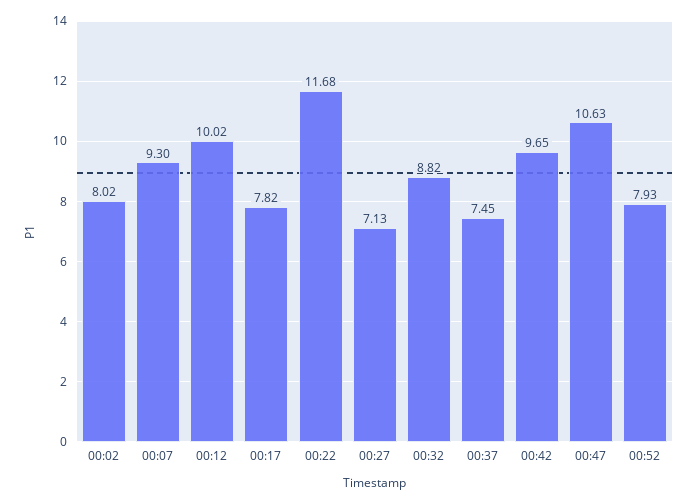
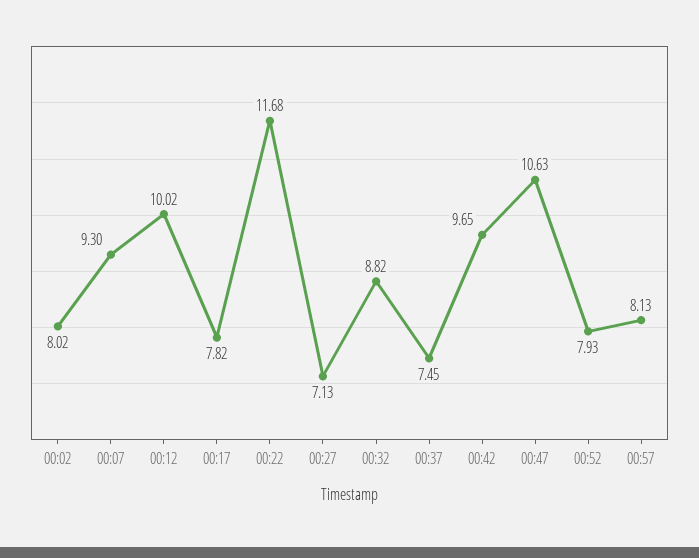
00:57: none -> 8.13

